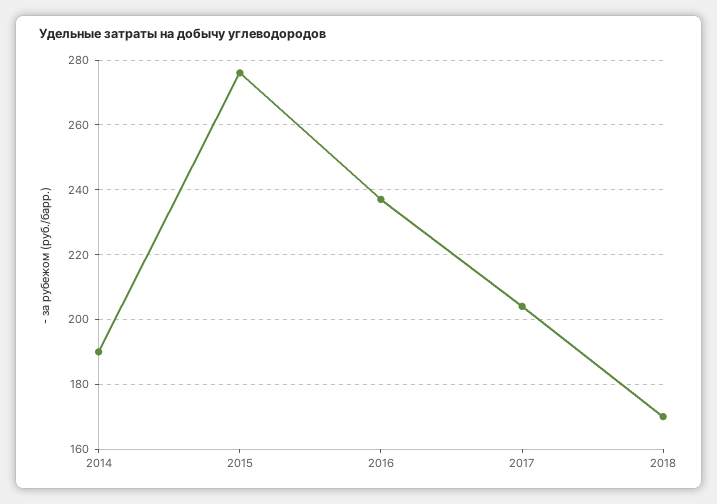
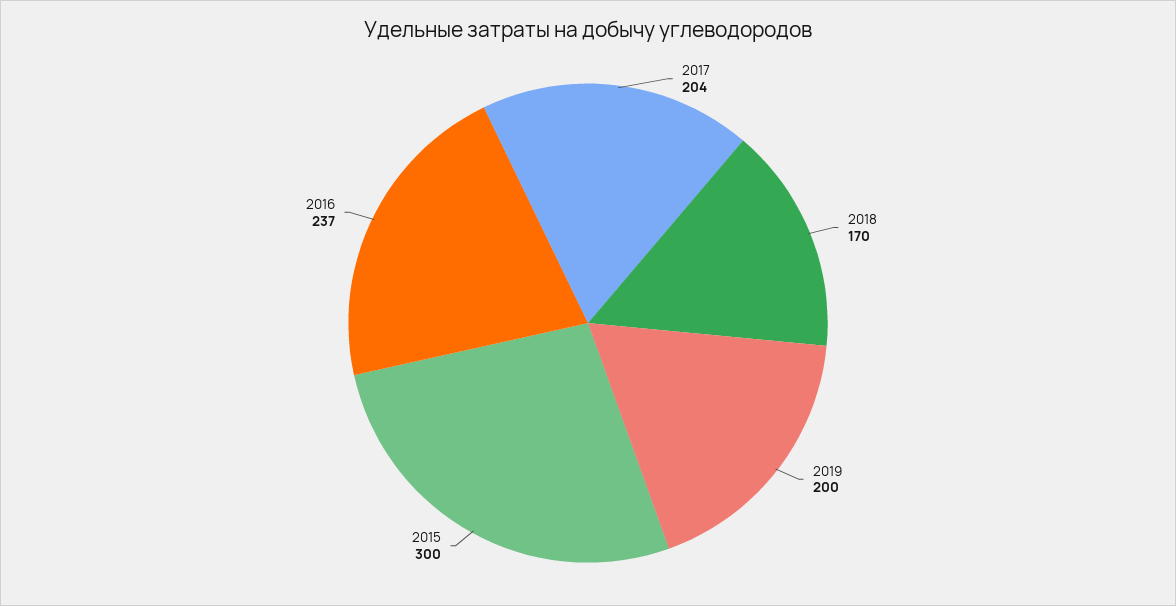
2014: 190 -> none
2015: 275 -> 300
2019: none -> 200

